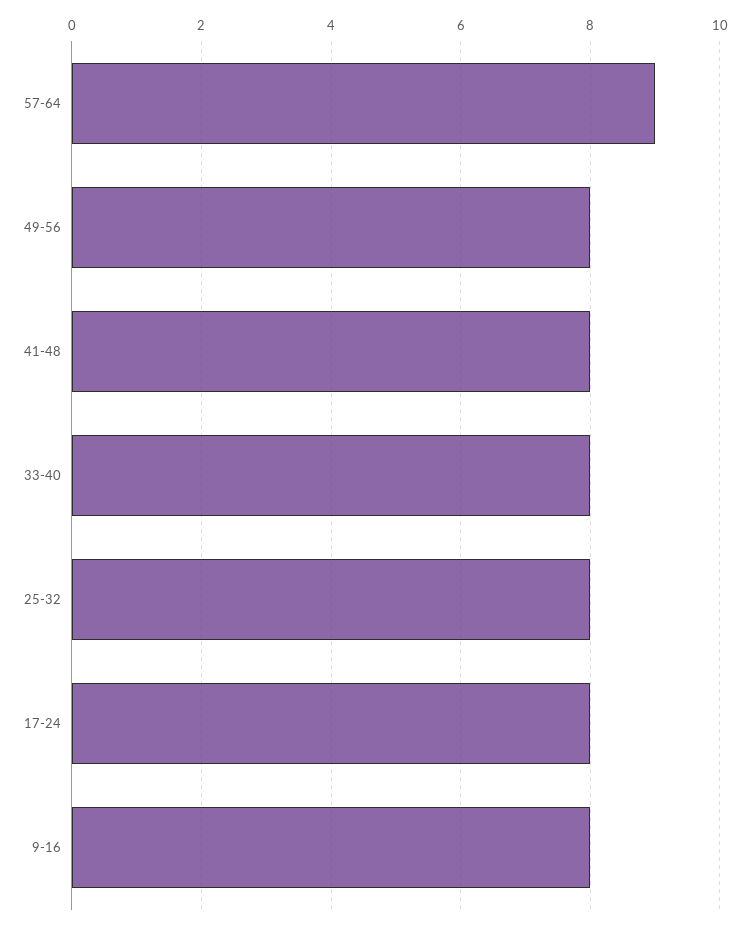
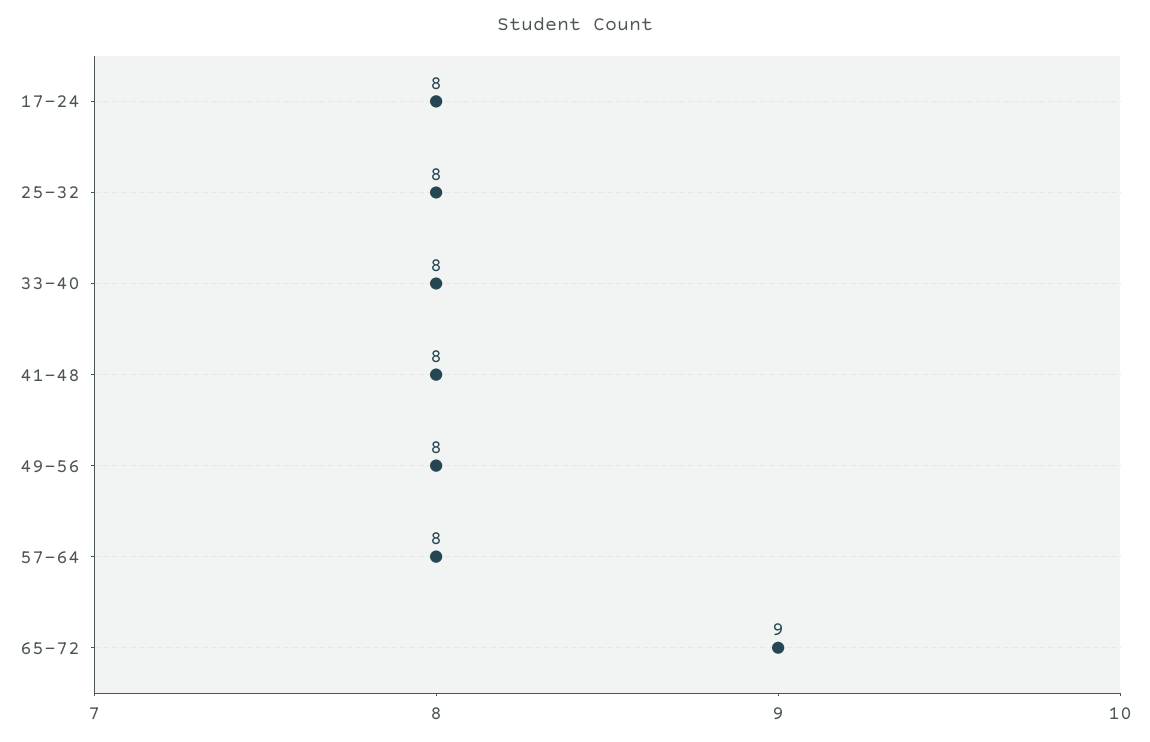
57-64: 9 -> 8
9-16: 8 -> none
65-72: none -> 9

